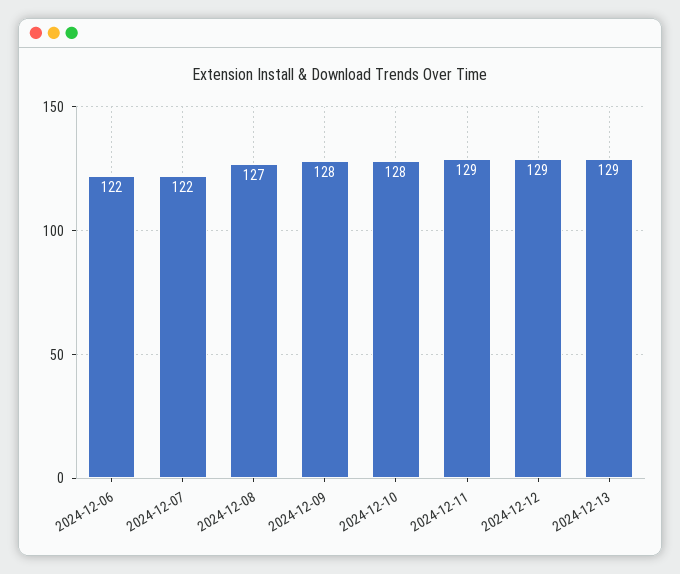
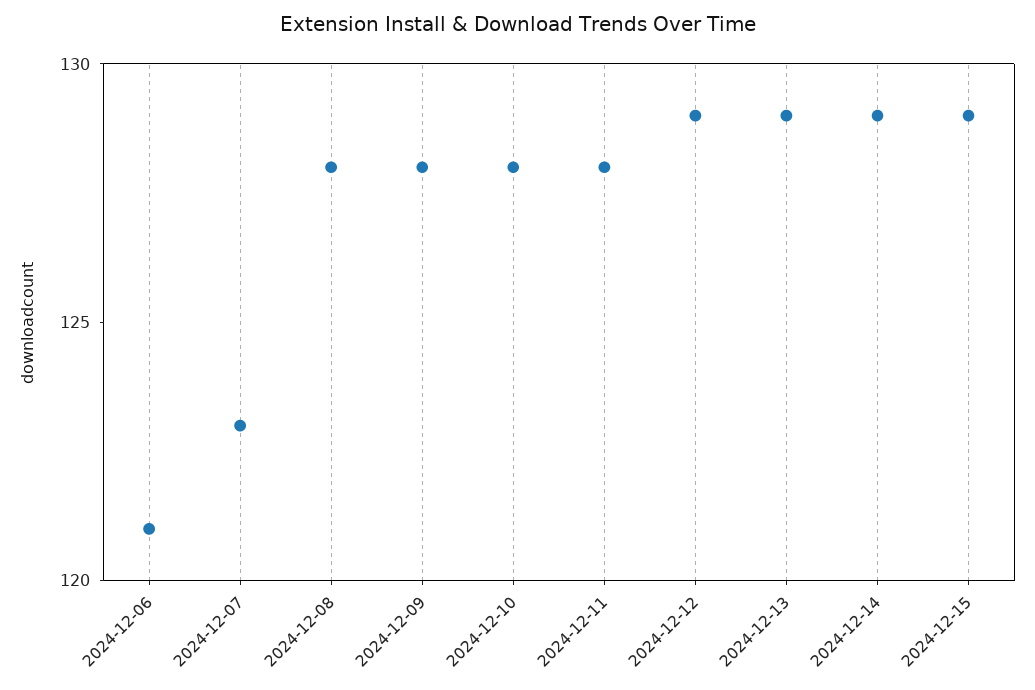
2024-12-06: 122 -> 121
2024-12-07: 122 -> 123
2024-12-08: 127 -> 128
2024-12-11: 129 -> 128
2024-12-14: none -> 129
2024-12-15: none -> 129

